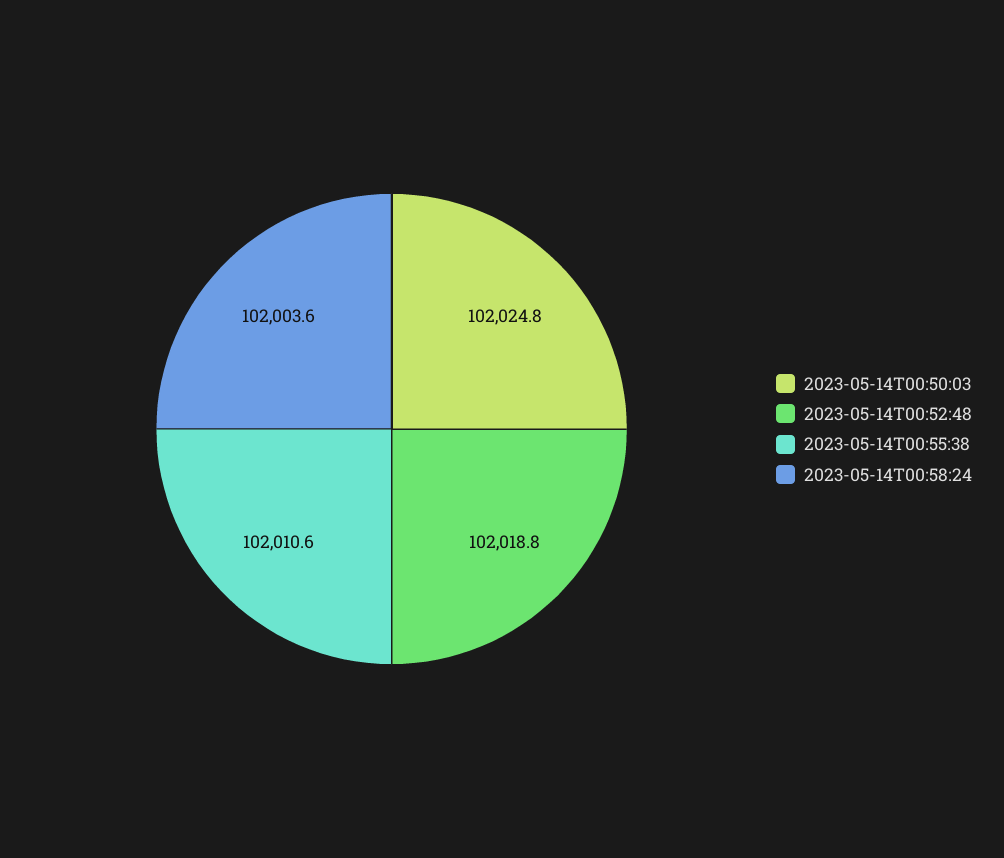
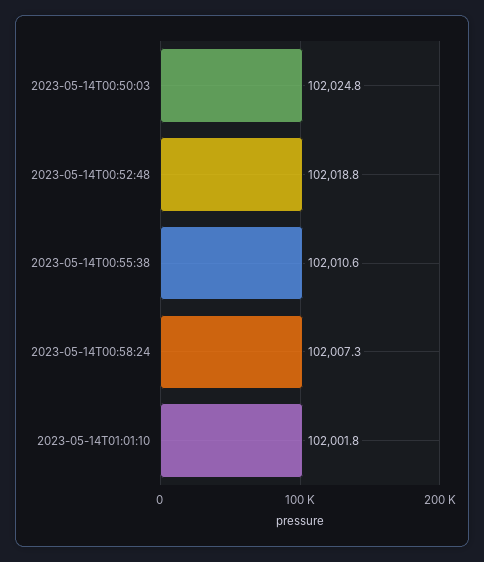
2023-05-14T00:58:24: 102003.6 -> 102007.3
2023-05-14T01:01:10: none -> 102001.8

